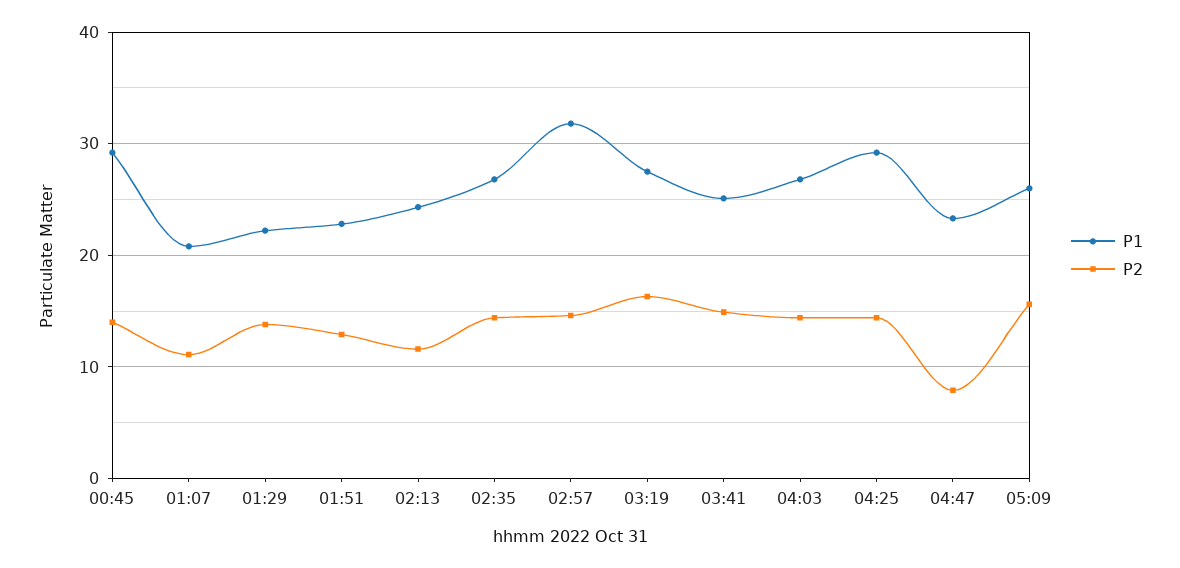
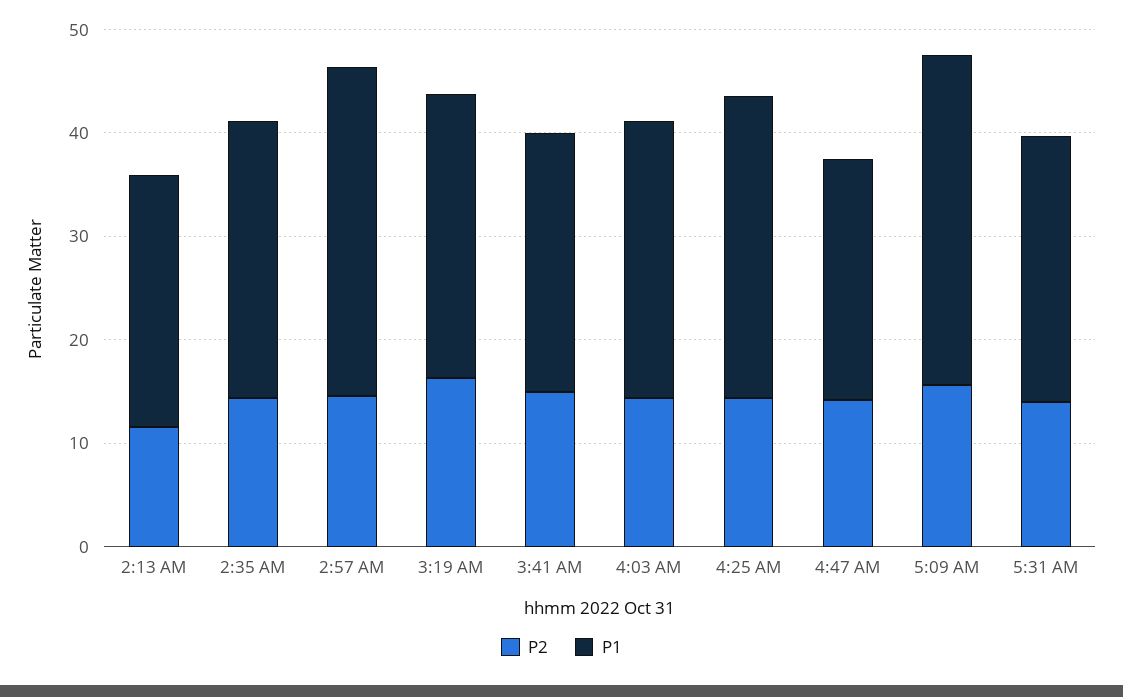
P1, 00:45: 29 -> none
P2, 00:45: 14 -> none
P1, 01:07: 21 -> none
P2, 01:07: 11 -> none
P1, 01:29: 22 -> none
P2, 01:29: 14 -> none
P1, 01:51: 23 -> none
P2, 01:51: 13 -> none
P2, 04:47: 8 -> 14
P1, 05:09: 26 -> 32
P2, 5:31 AM: none -> 14
P1, 5:31 AM: none -> 26

